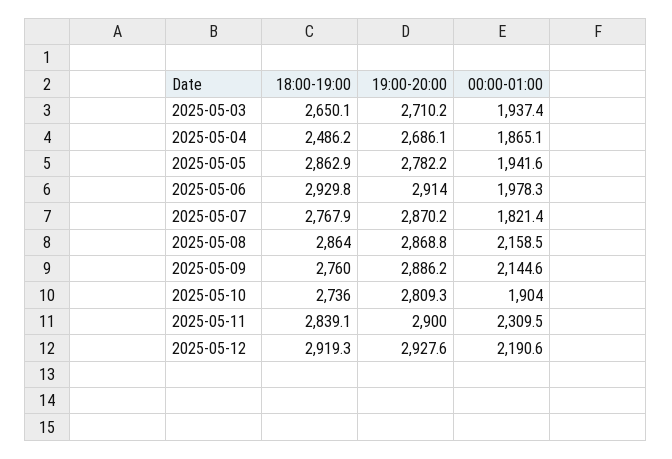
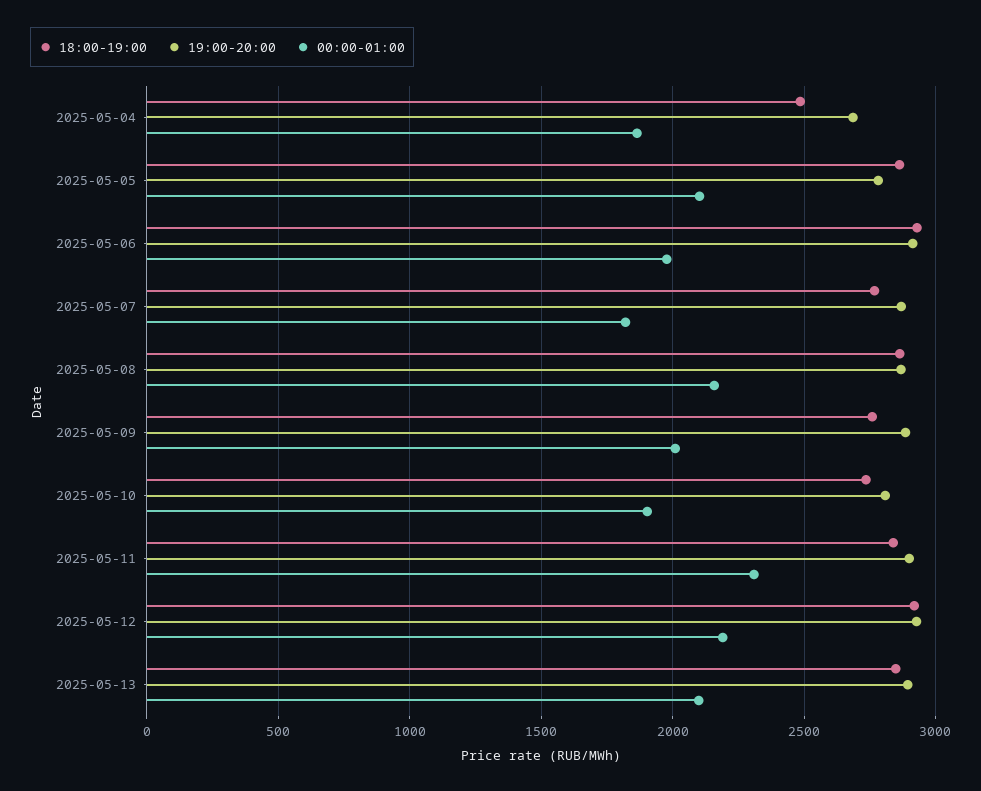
18:00-19:00, 2025-05-03: 2650.1 -> none
19:00-20:00, 2025-05-03: 2710.2 -> none
00:00-01:00, 2025-05-03: 1937.4 -> none
00:00-01:00, 2025-05-05: 1941.6 -> 2100
00:00-01:00, 2025-05-09: 2144.6 -> 2000
18:00-19:00, 2025-05-13: none -> 2850
19:00-20:00, 2025-05-13: none -> 2900
00:00-01:00, 2025-05-13: none -> 2100

